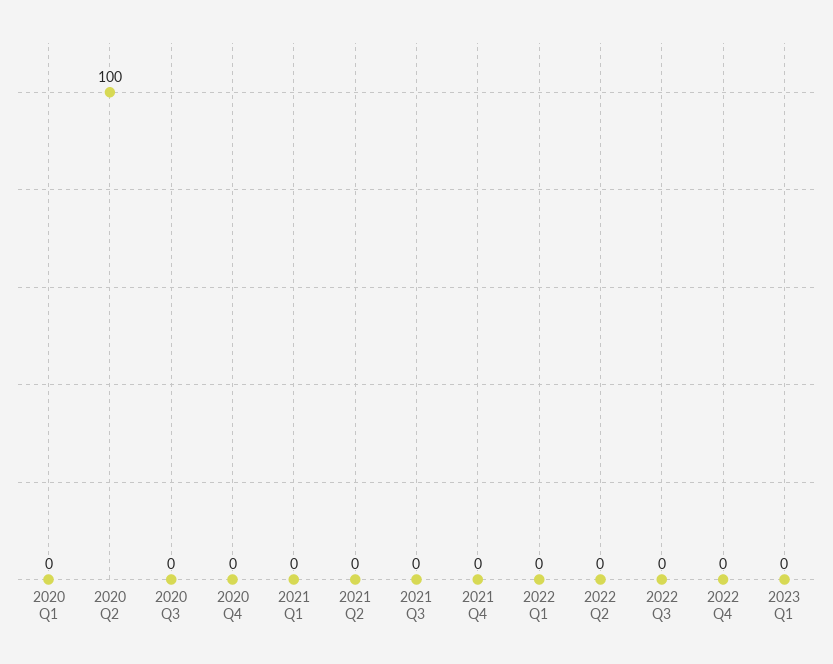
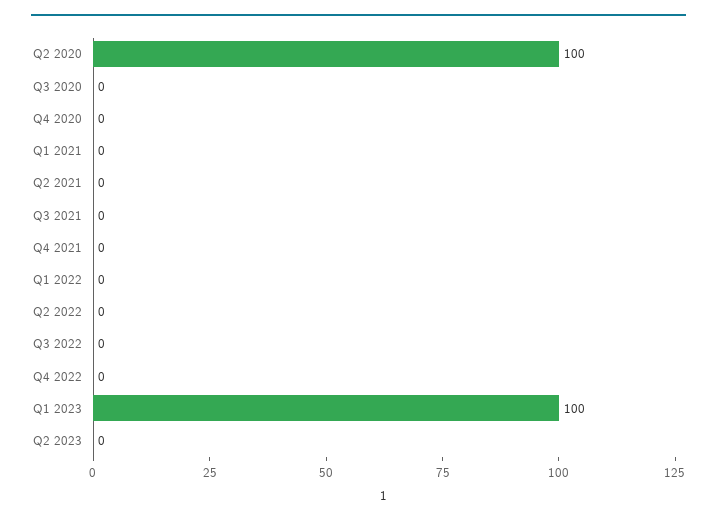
2020 Q1: 0 -> none
2023 Q1: 0 -> 100
Q2 2023: none -> 0

